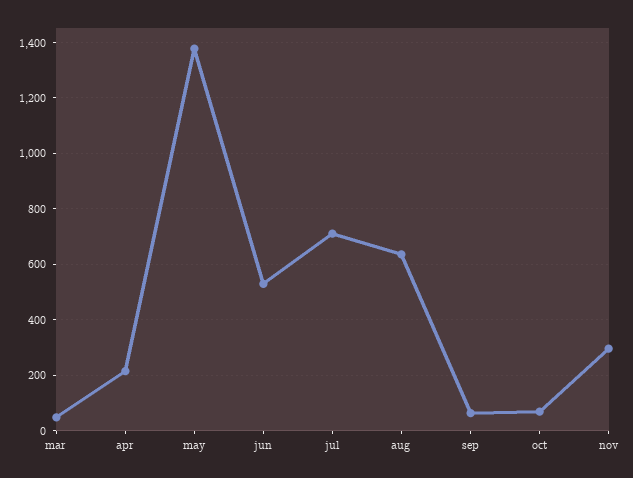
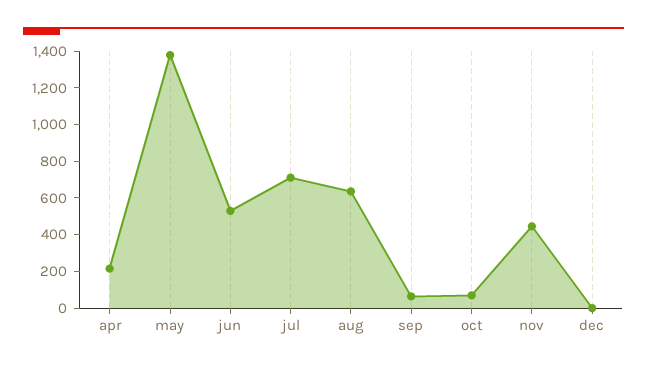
mar: 50 -> none
nov: 300 -> 450
dec: none -> 0

